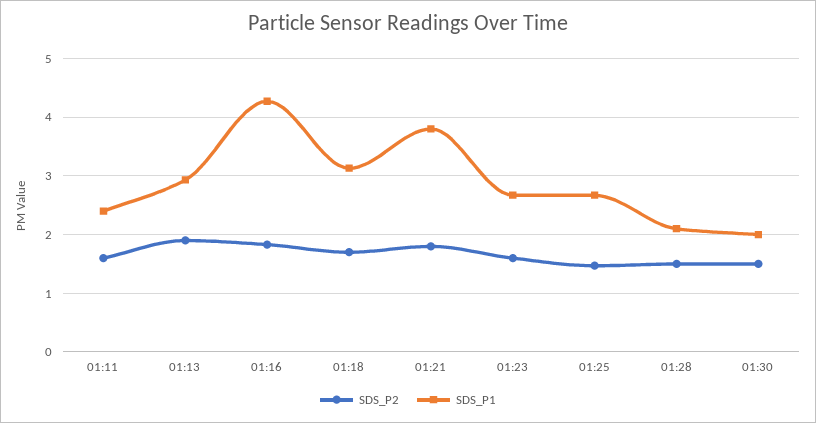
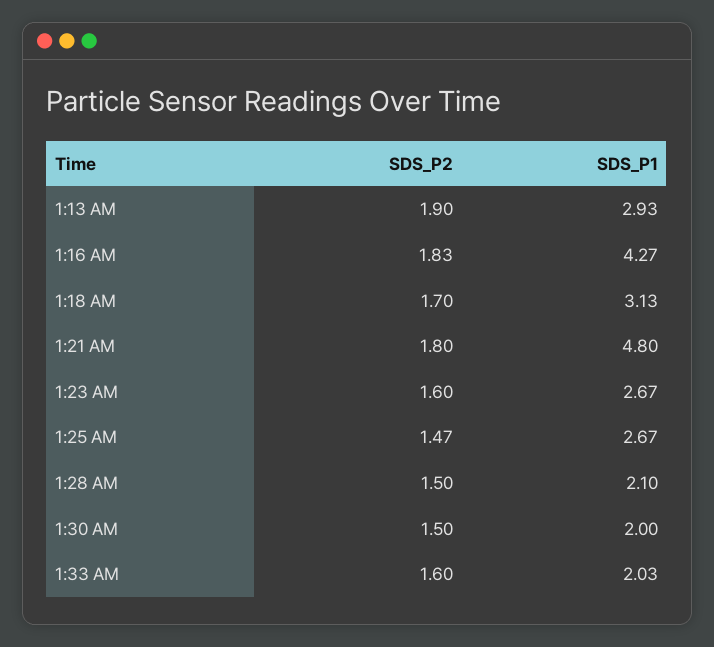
SDS_P2, 01:11: 1.6 -> none
SDS_P1, 01:11: 2.4 -> none
SDS_P1, 01:21: 3.8 -> 4.8
SDS_P2, 1:33 AM: none -> 1.6
SDS_P1, 1:33 AM: none -> 2.03

